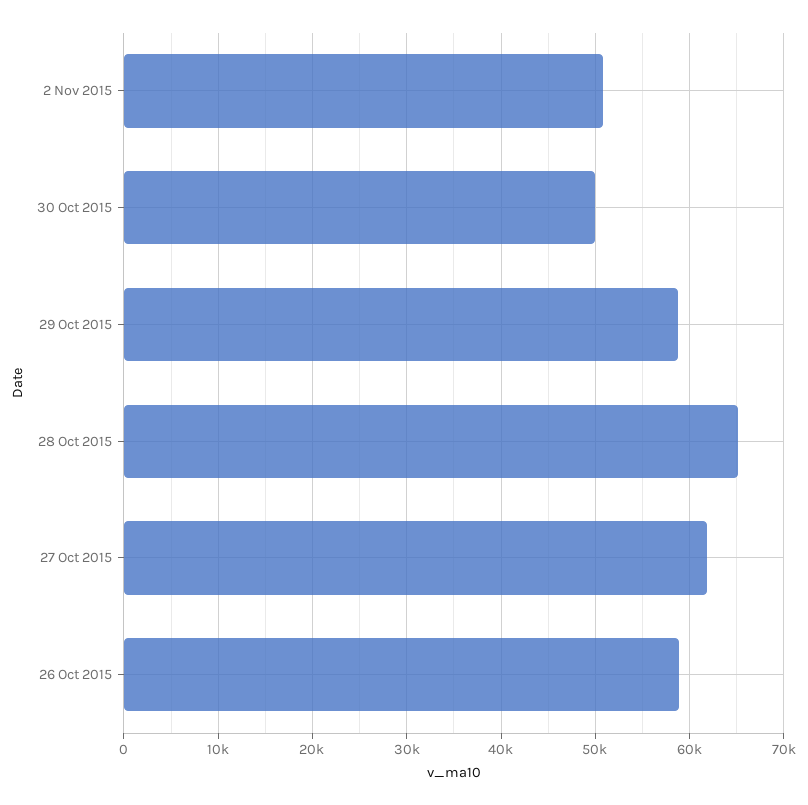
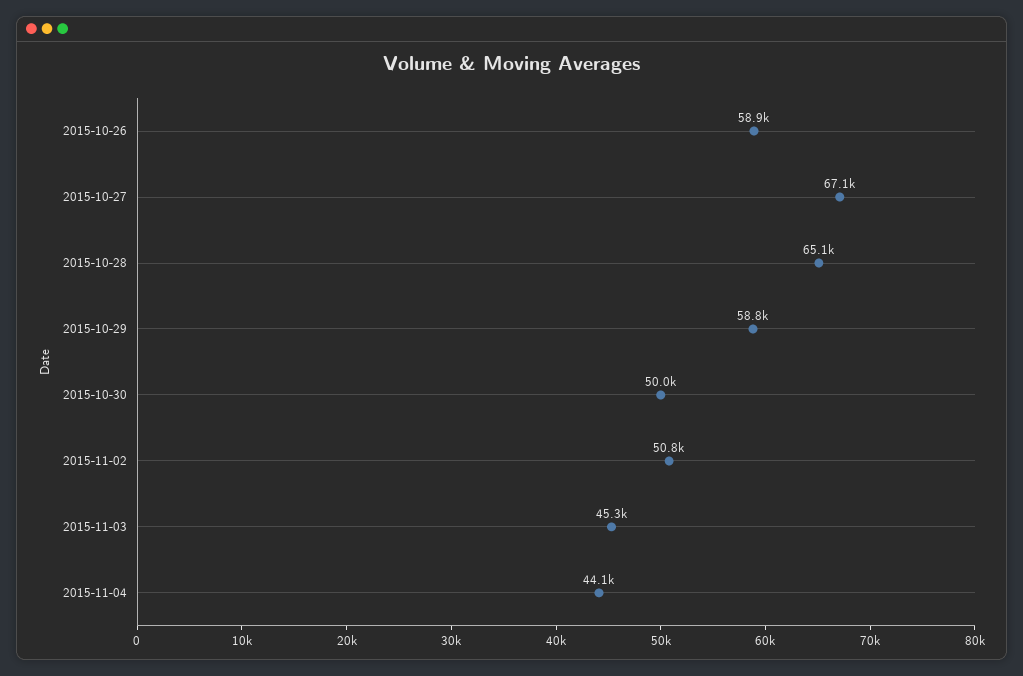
27 Oct 2015: 62000 -> 67100
2015-11-03: none -> 45300
2015-11-04: none -> 44100

